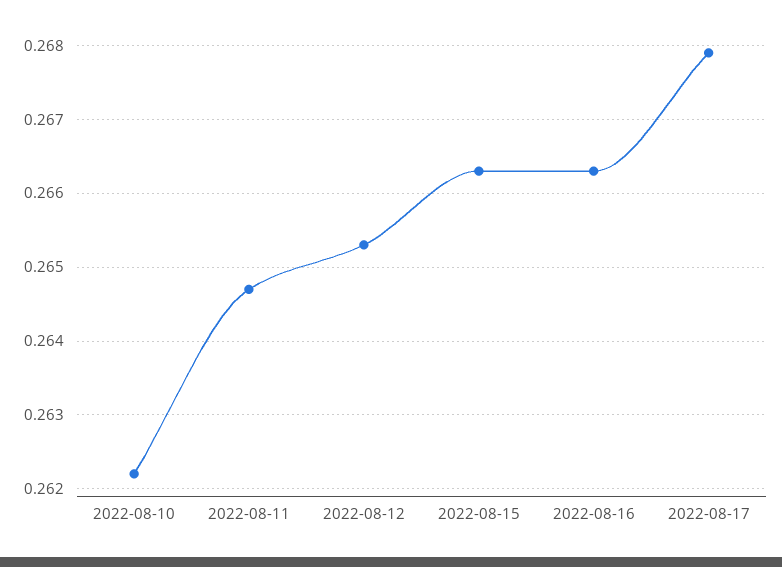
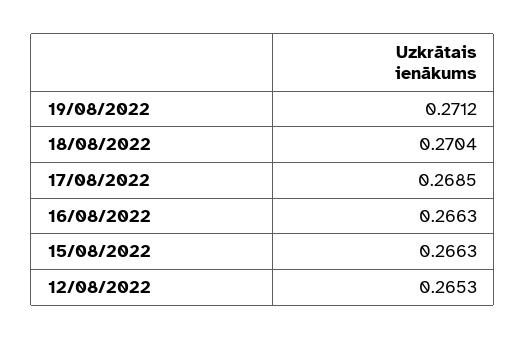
2022-08-10: 0.2622 -> none
2022-08-11: 0.2647 -> none
2022-08-17: 0.2679 -> 0.2685
19/08/2022: none -> 0.2712
18/08/2022: none -> 0.2704

